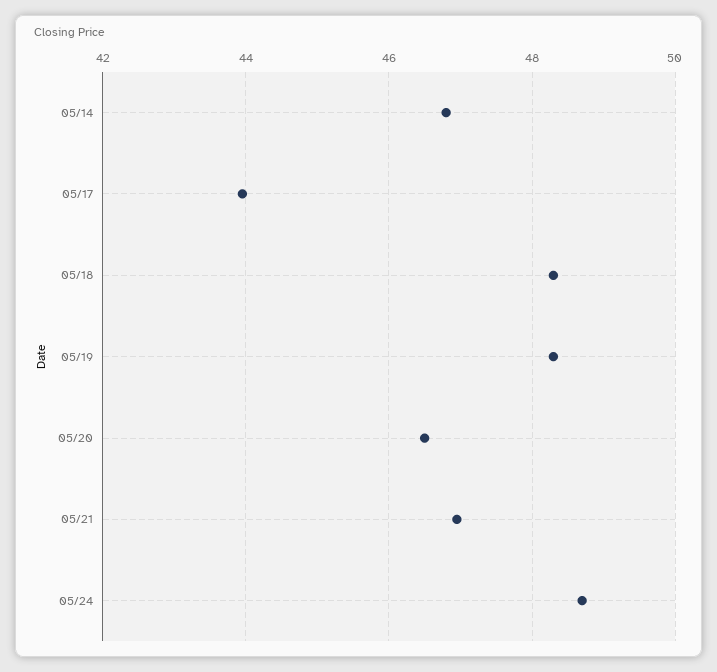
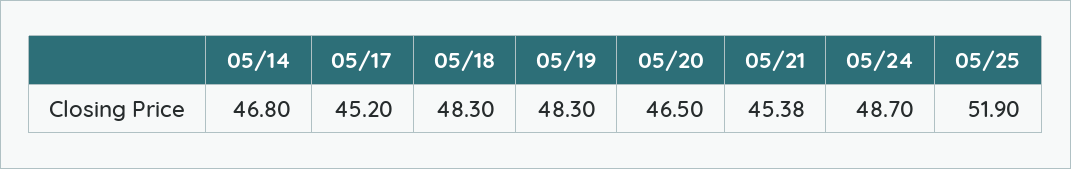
05/17: 44 -> 45.2
05/21: 47 -> 45.38
05/25: none -> 51.9

